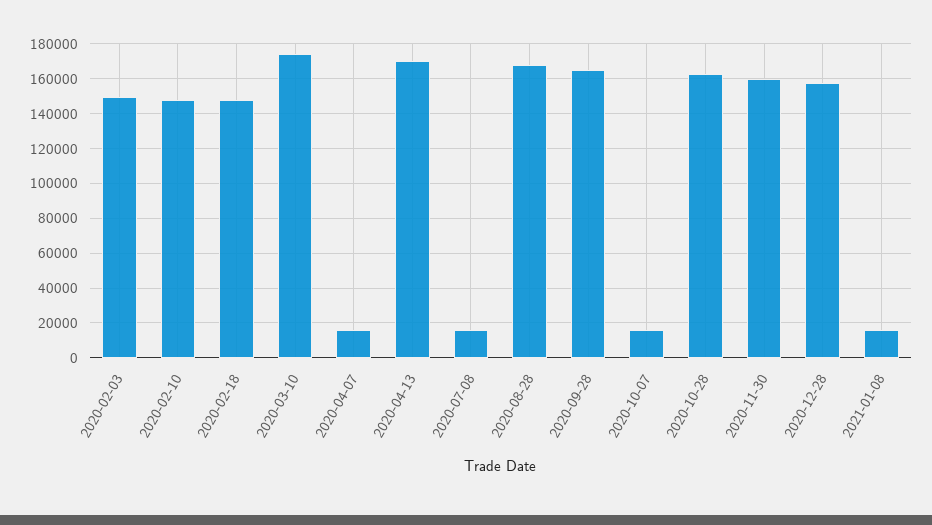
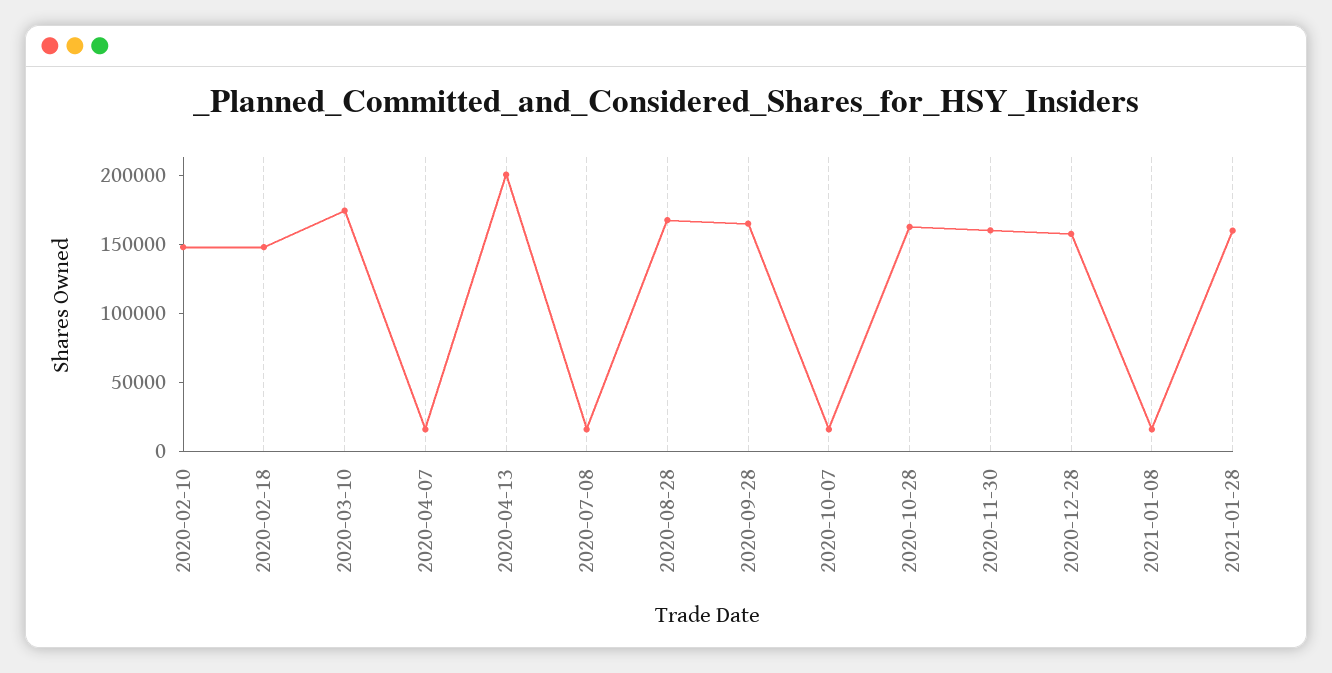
2020-02-03: 150000 -> none
2020-04-13: 170000 -> 200000
2021-01-28: none -> 160000

